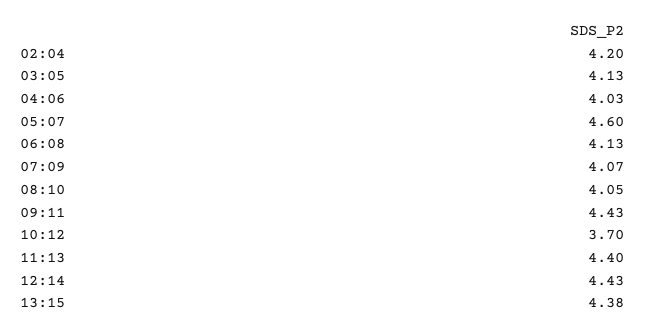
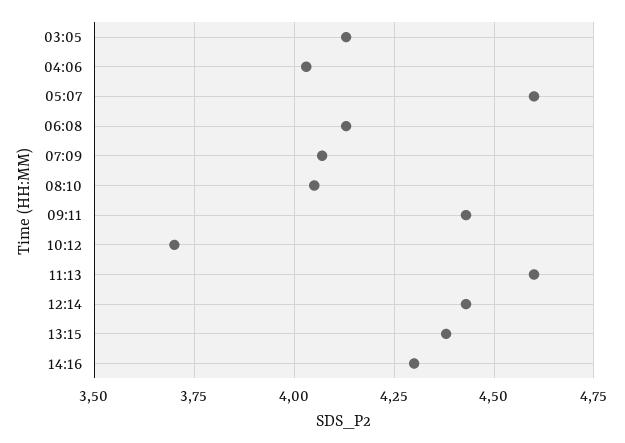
02:04: 4.2 -> none
11:13: 4.4 -> 4.6
14:16: none -> 4.3

